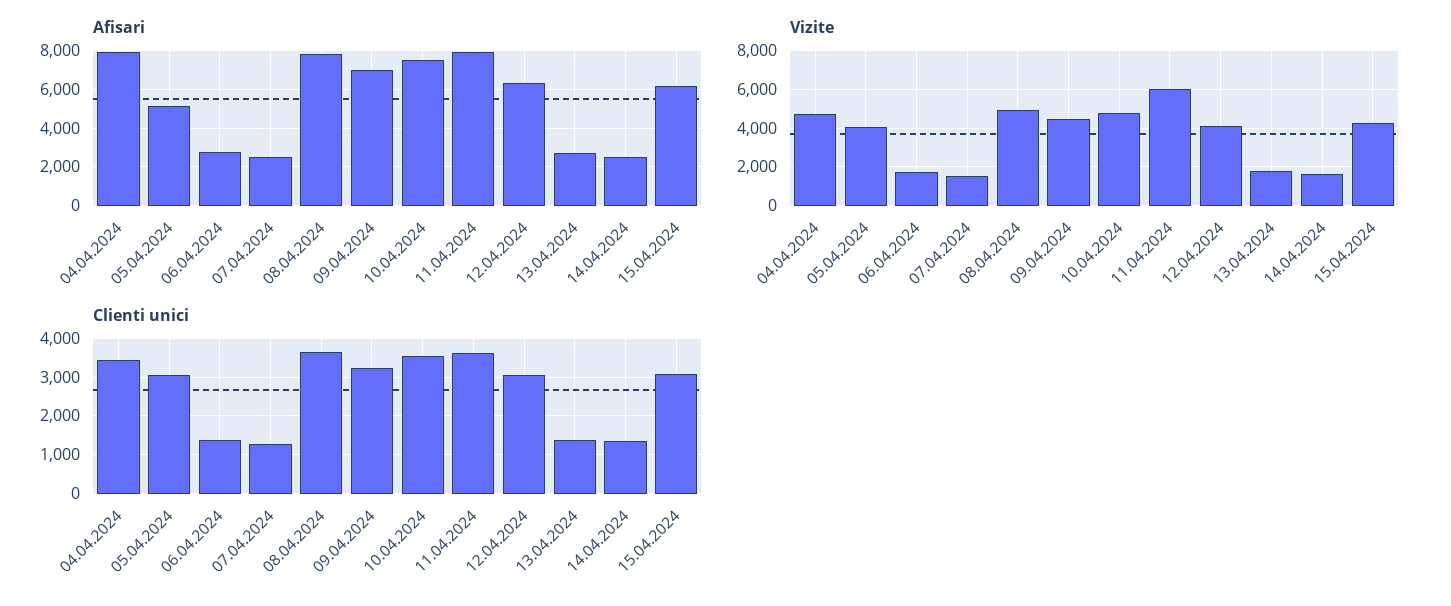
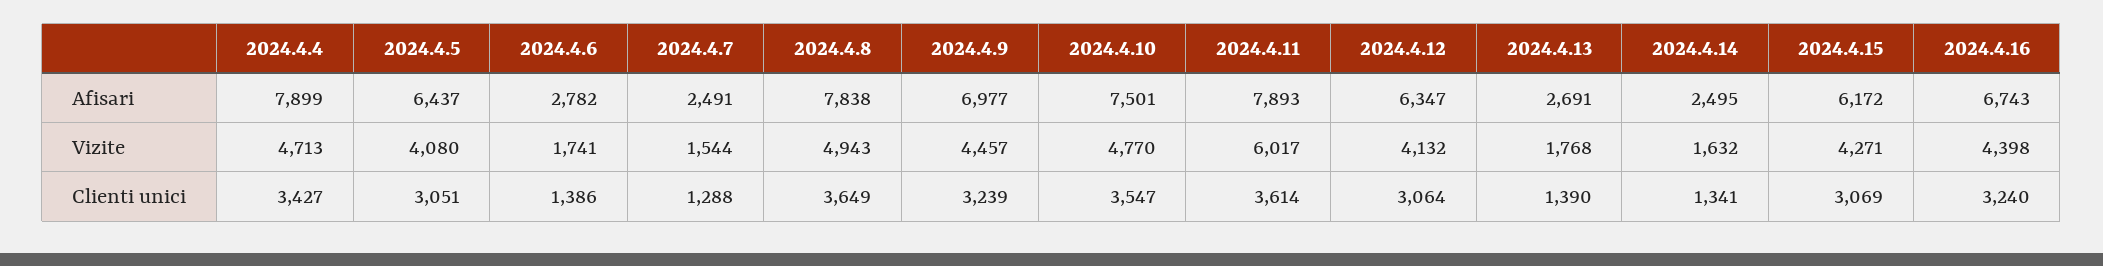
Afisari, 05.04.2024: 5000 -> 6437
Afisari, 2024.4.16: none -> 6743
Vizite, 2024.4.16: none -> 4398
Clienti unici, 2024.4.16: none -> 3240

